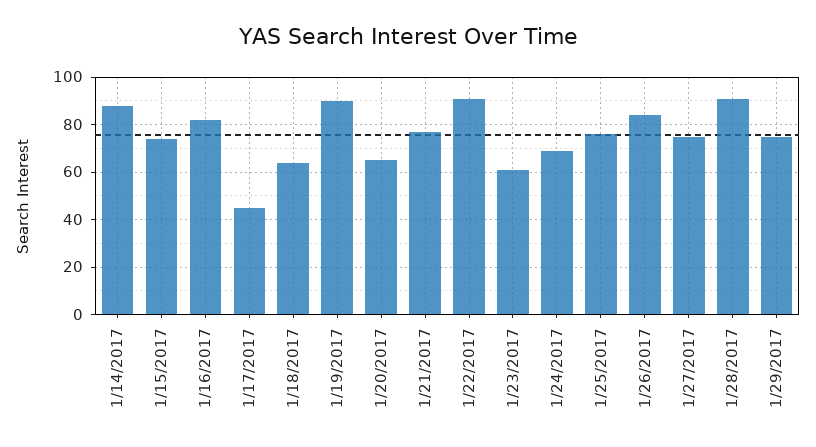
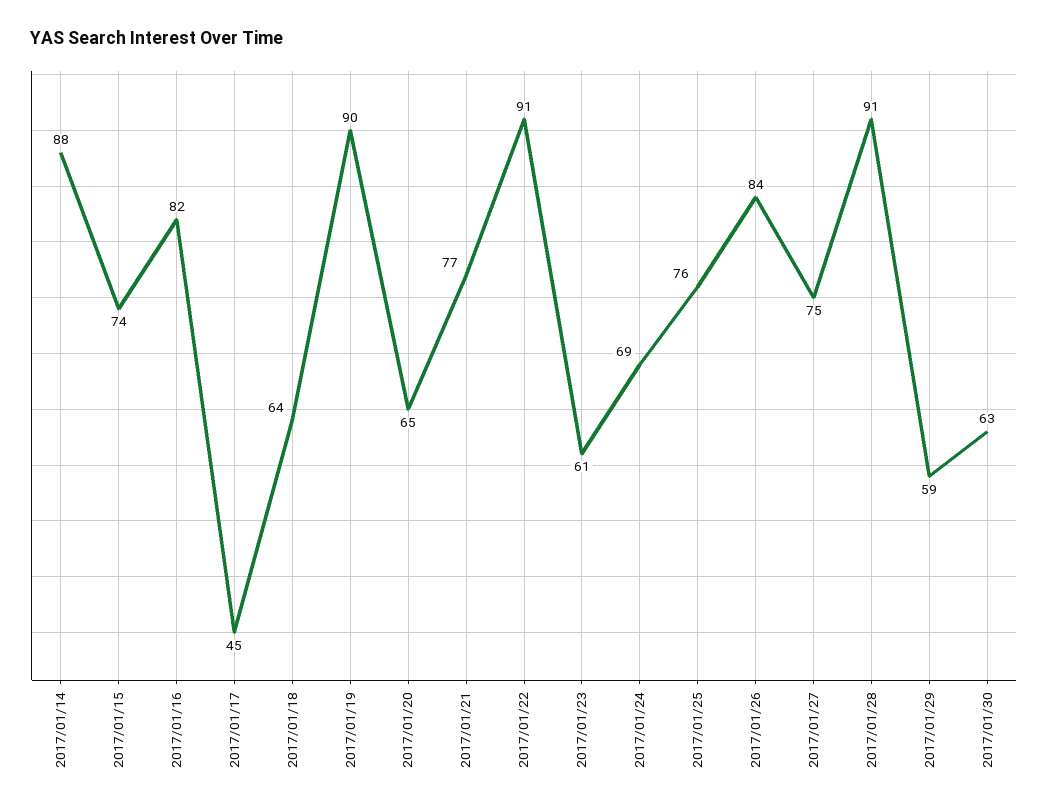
1/29/2017: 75 -> 59
2017/01/30: none -> 63

